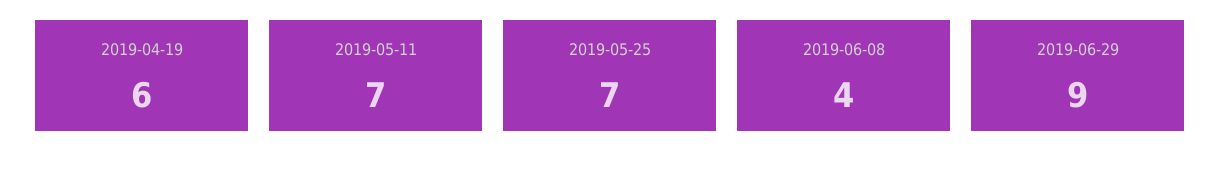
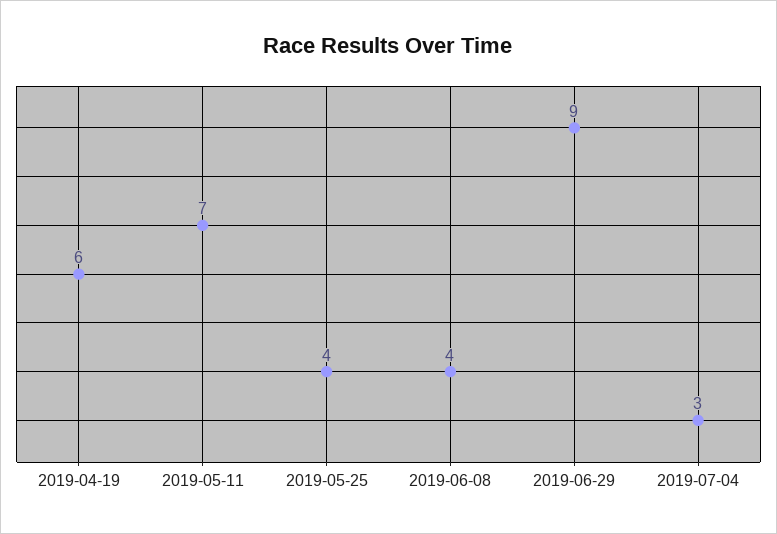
2019-05-25: 7 -> 4
2019-07-04: none -> 3

